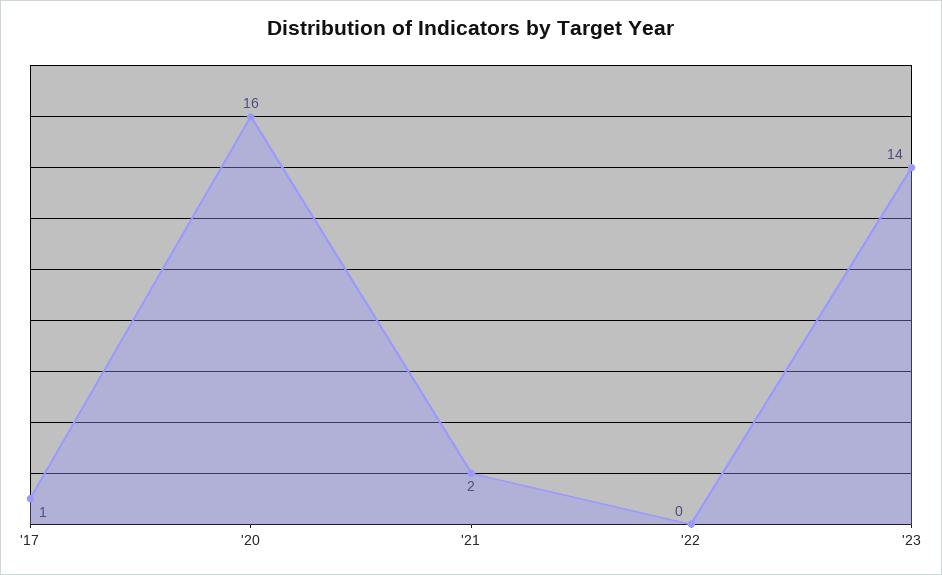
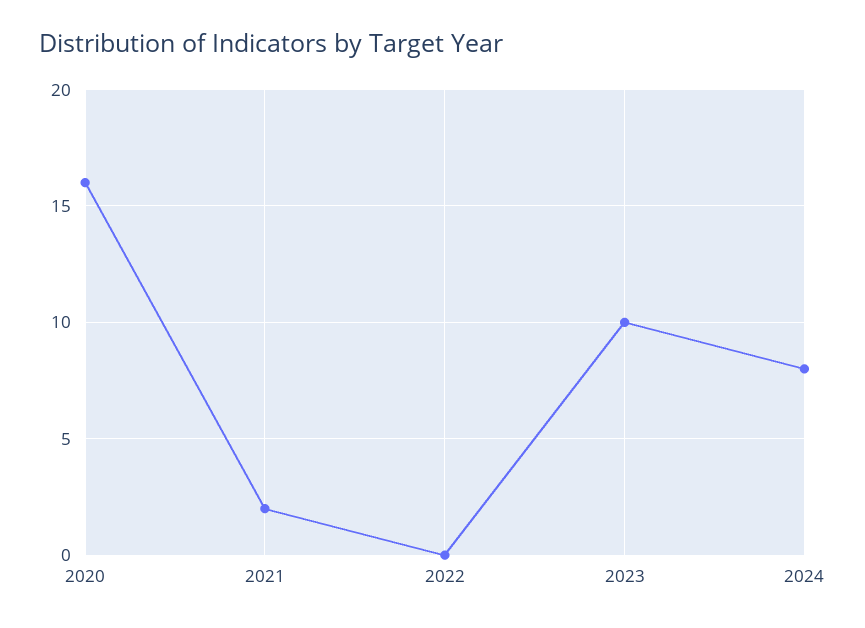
'17: 1 -> none
'23: 14 -> 10
2024: none -> 8

